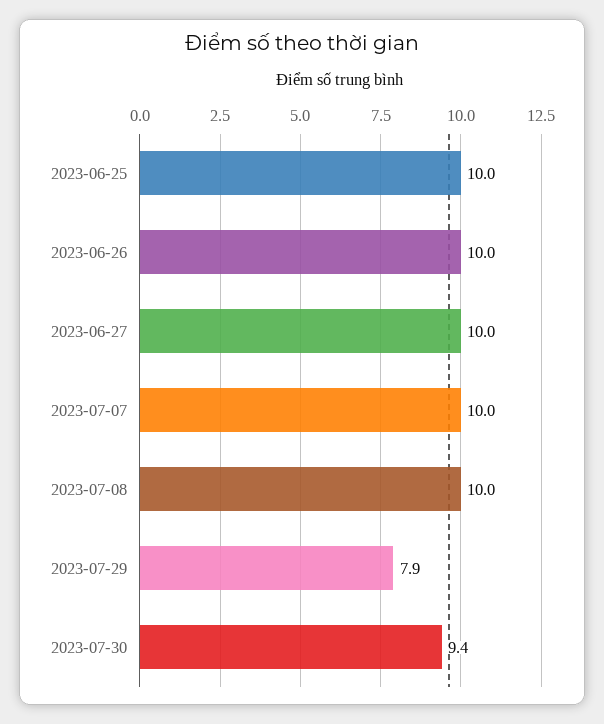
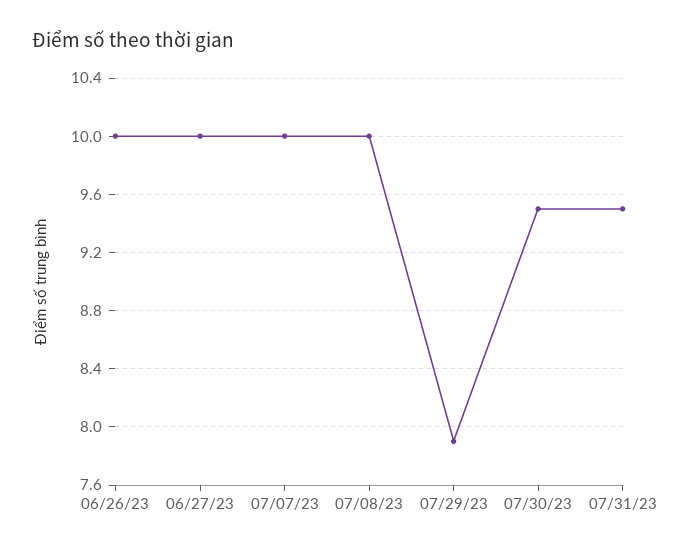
2023-06-25: 10 -> none
2023-07-30: 9.4 -> 9.5
07/31/23: none -> 9.5

